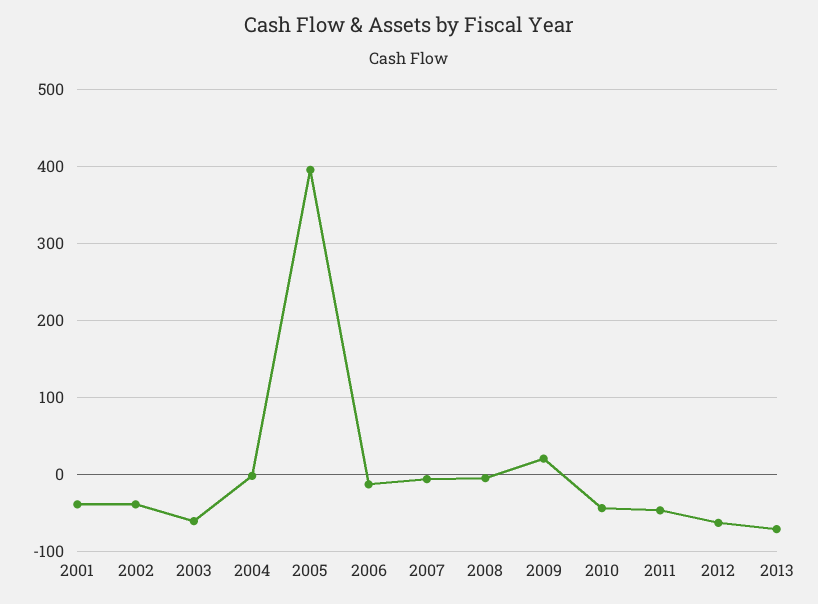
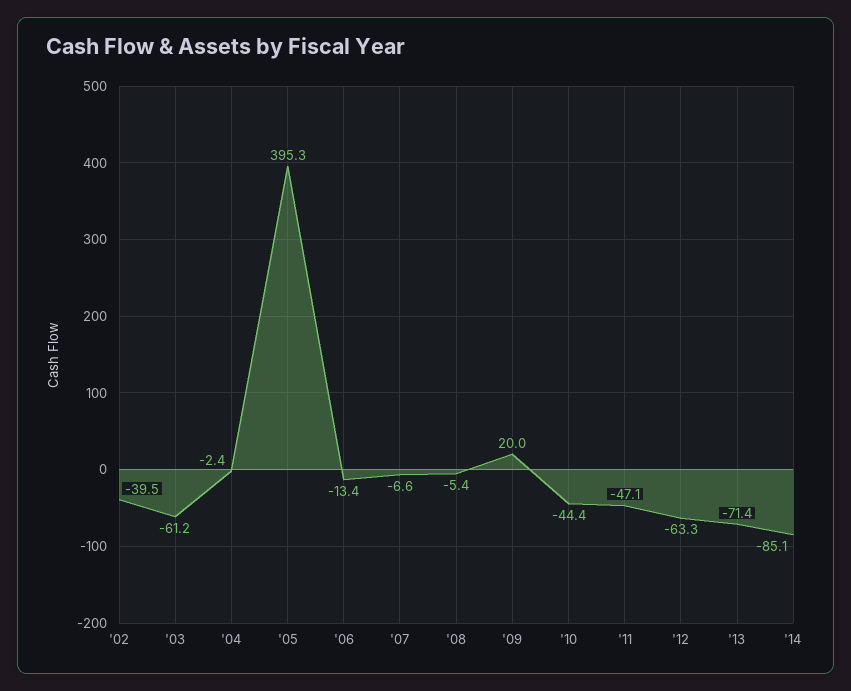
2001: -40 -> none
'14: none -> -85.1

